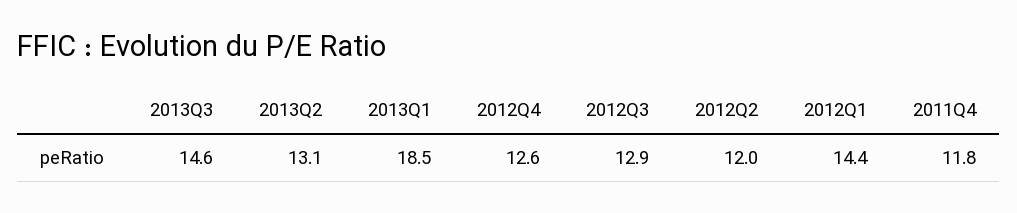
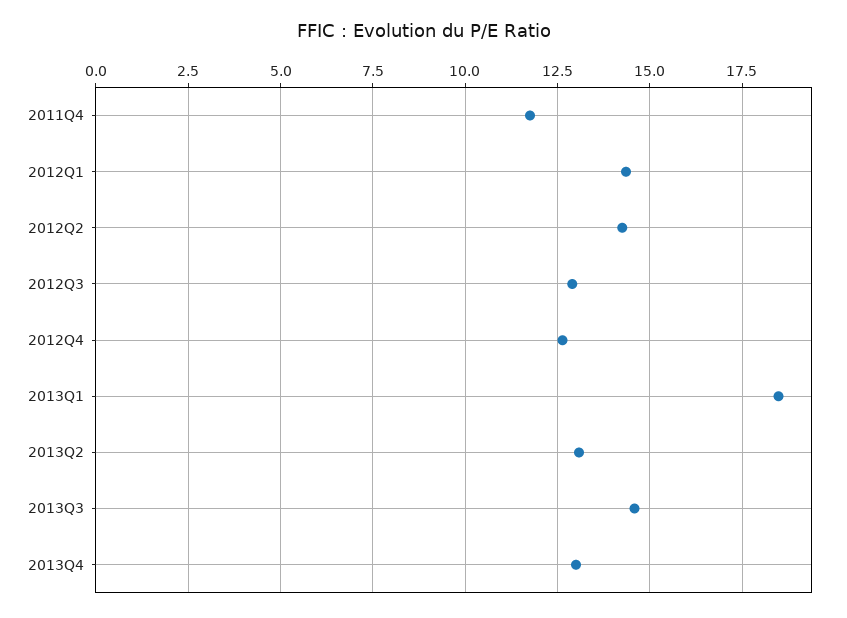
2012Q2: 12 -> 14.25
2013Q4: none -> 13

